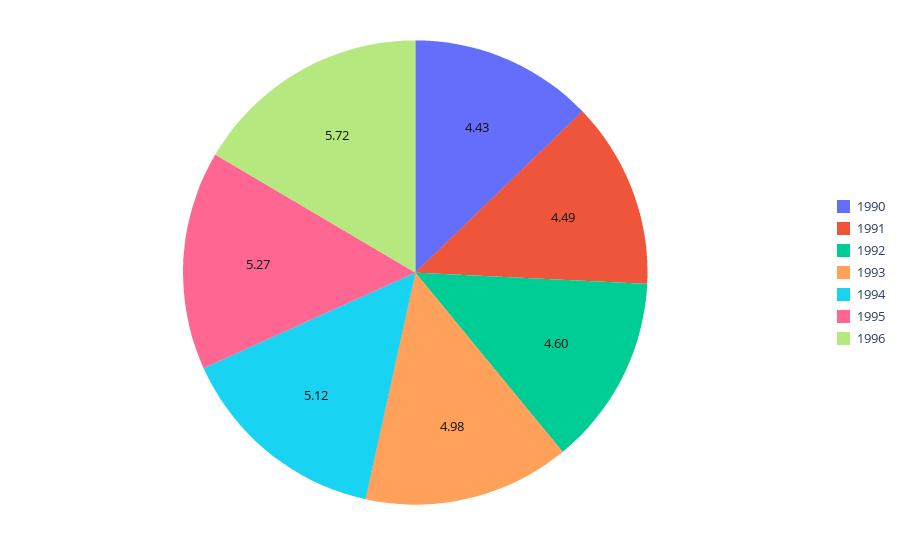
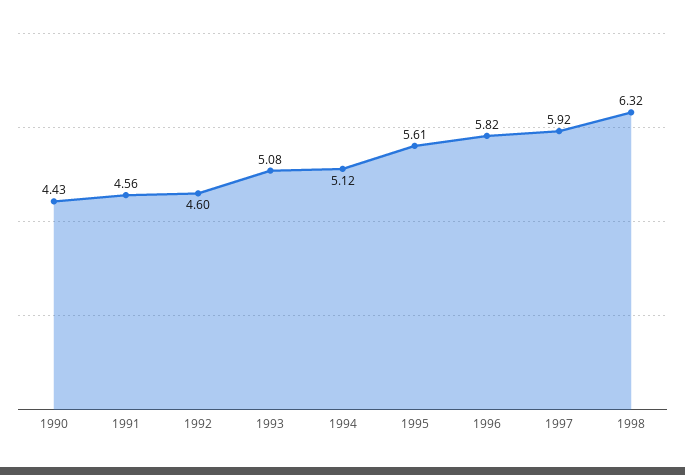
1991: 4.49 -> 4.56
1993: 4.98 -> 5.08
1995: 5.27 -> 5.61
1996: 5.72 -> 5.82
1997: none -> 5.92
1998: none -> 6.32

